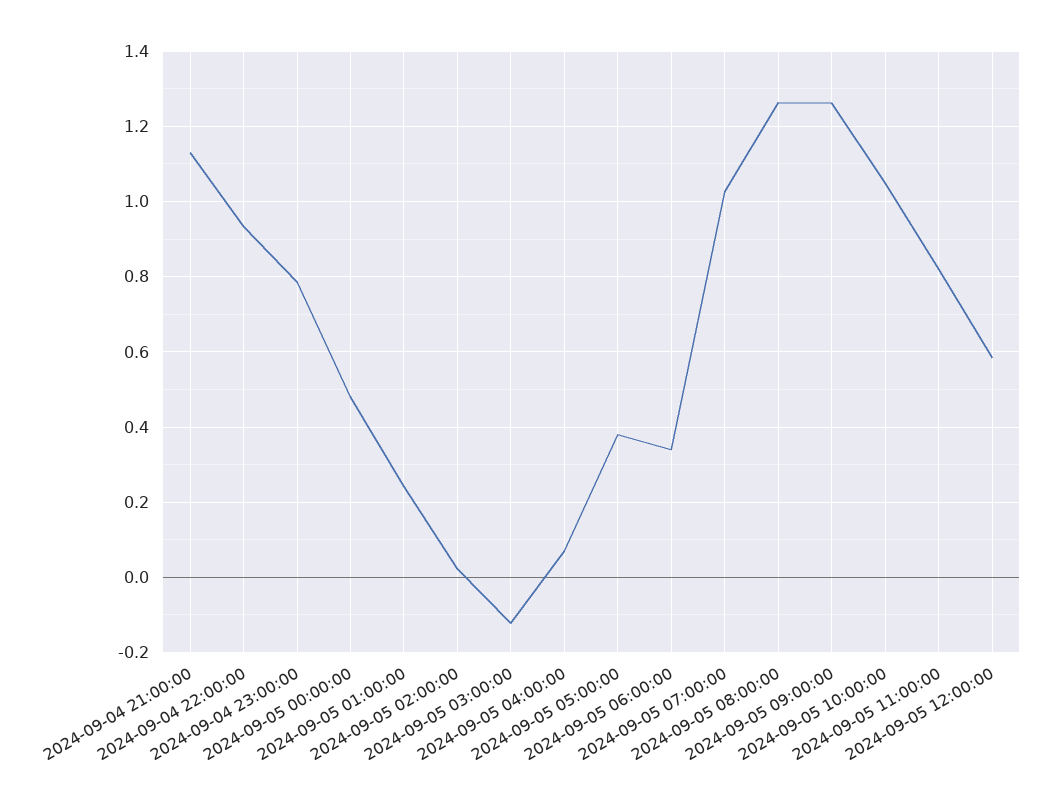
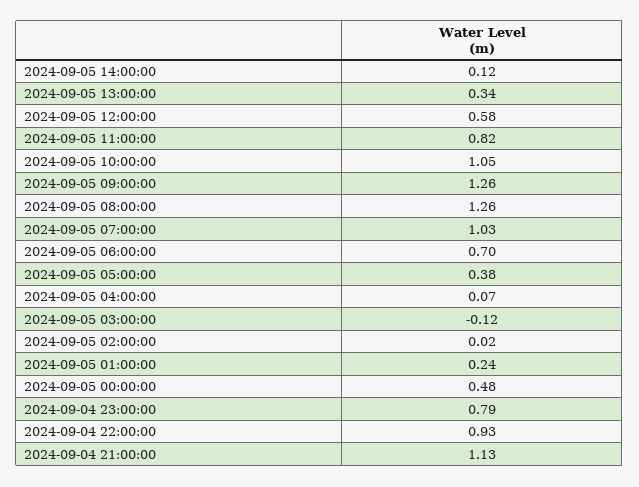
2024-09-05 06:00:00: 0.34 -> 0.7
2024-09-05 14:00:00: none -> 0.12
2024-09-05 13:00:00: none -> 0.34

